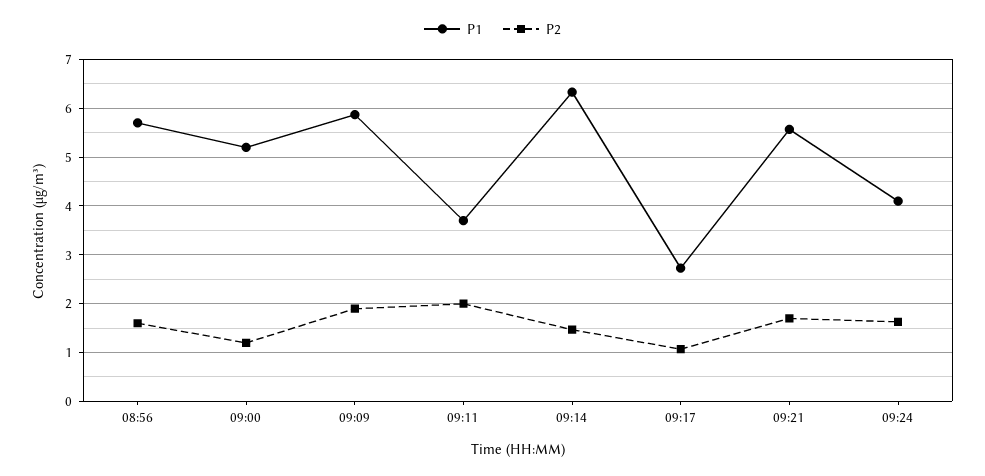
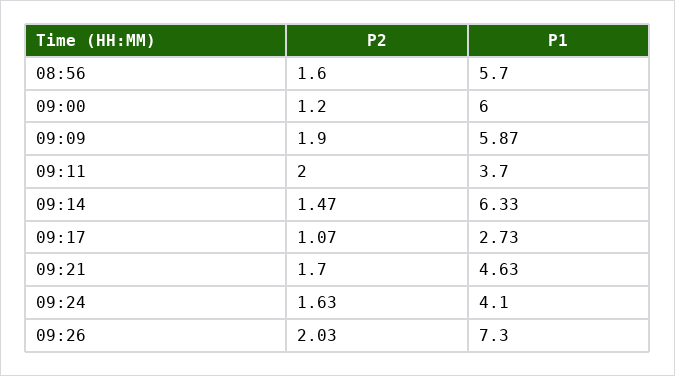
P1, 09:00: 5.2 -> 6
P1, 09:21: 5.6 -> 4.63
P2, 09:26: none -> 2.03
P1, 09:26: none -> 7.3

